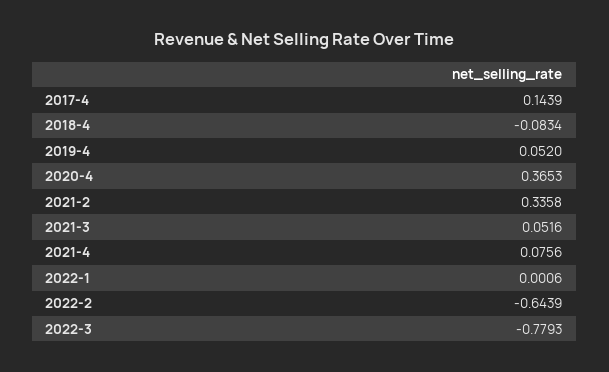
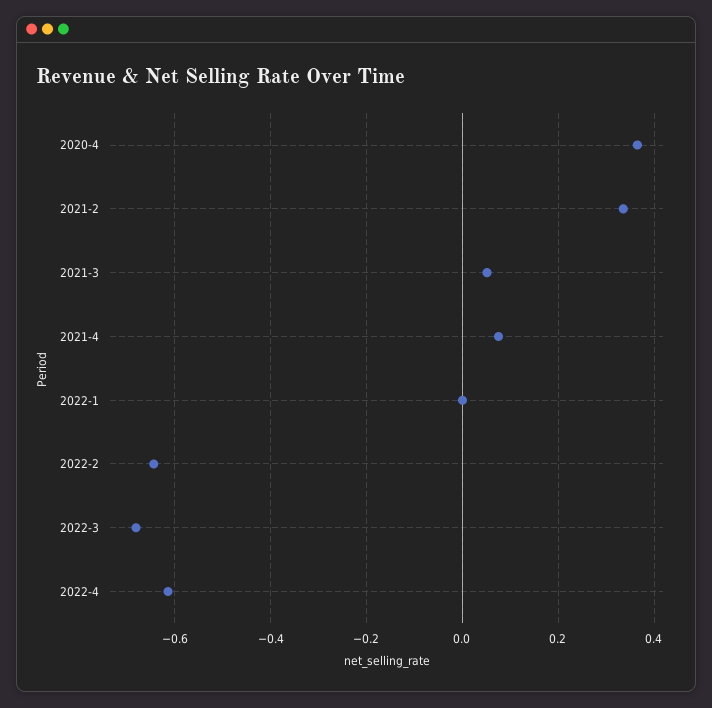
2017-4: 0.1439 -> none
2018-4: -0.0834 -> none
2019-4: 0.052 -> none
2022-3: -0.7793 -> -0.68
2022-4: none -> -0.62

